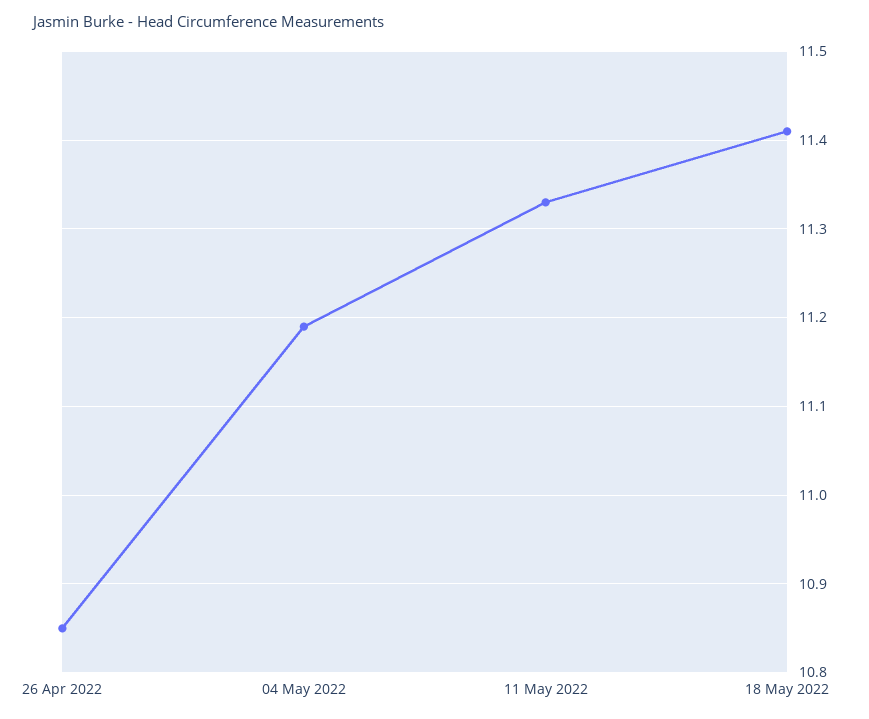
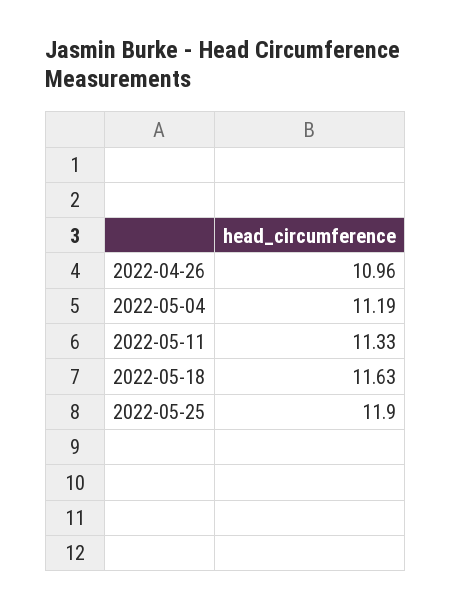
26 Apr 2022: 10.85 -> 10.96
18 May 2022: 11.41 -> 11.63
2022-05-25: none -> 11.9

